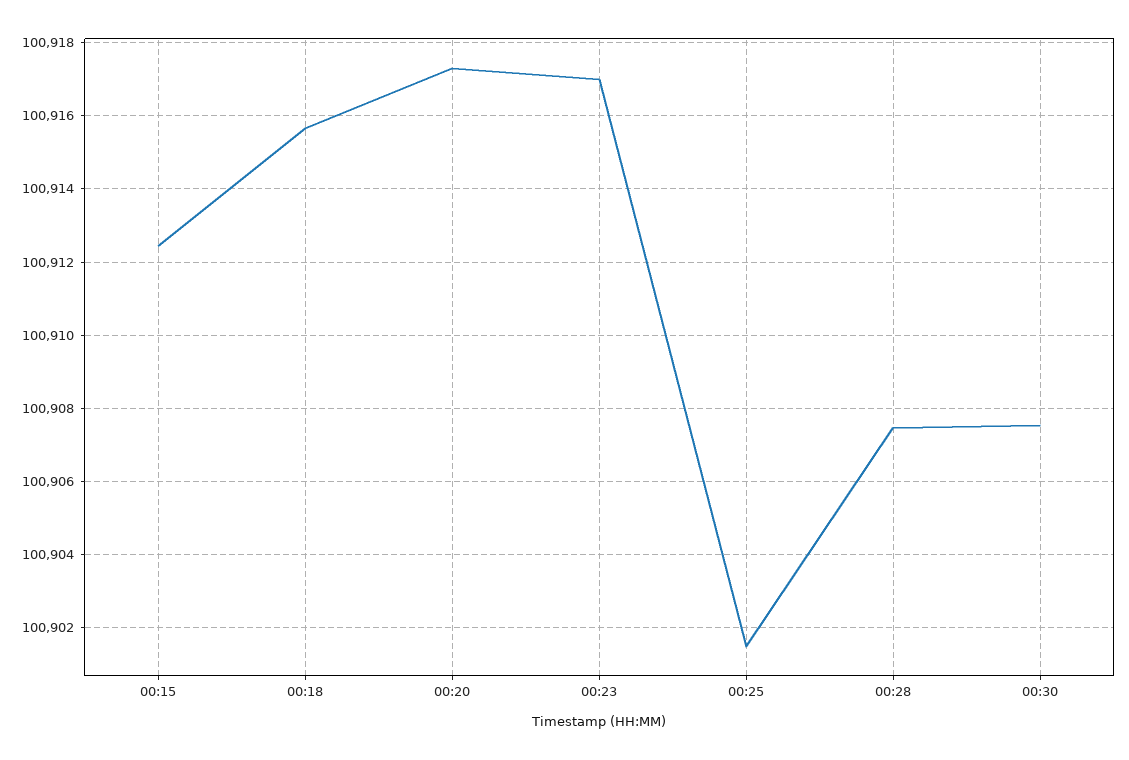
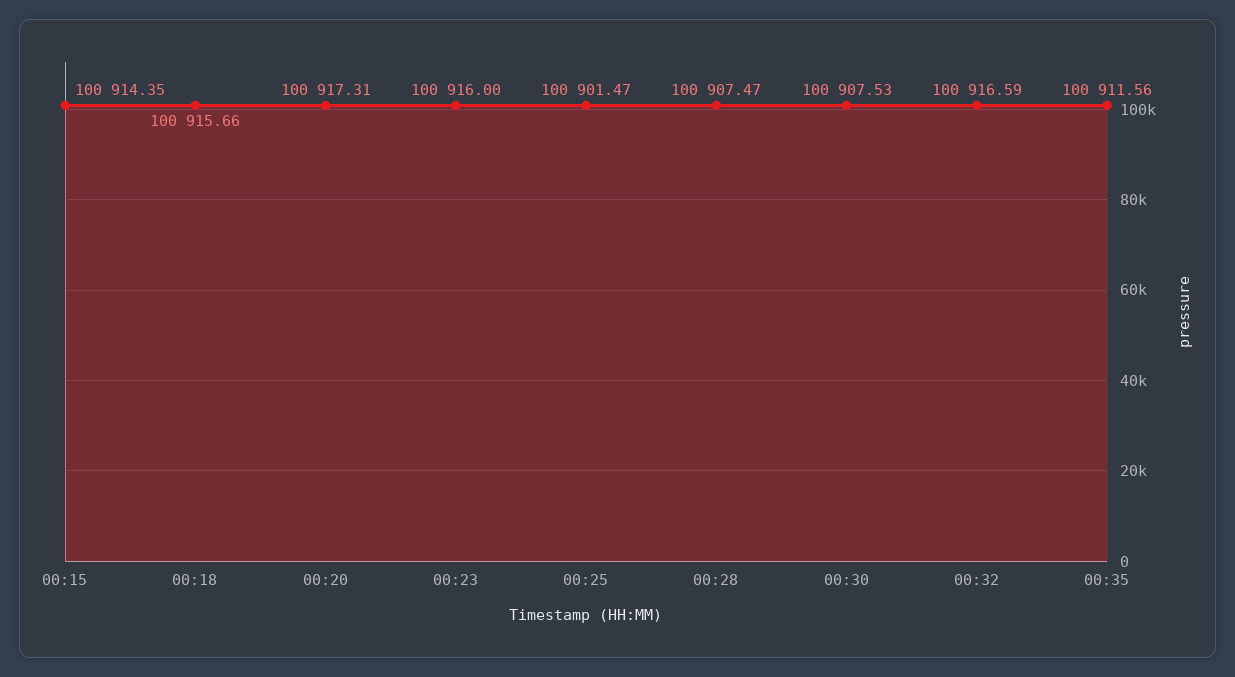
00:15: 100912.4 -> 100914.35
00:23: 100917 -> 100916
00:32: none -> 100916.59
00:35: none -> 100911.56

